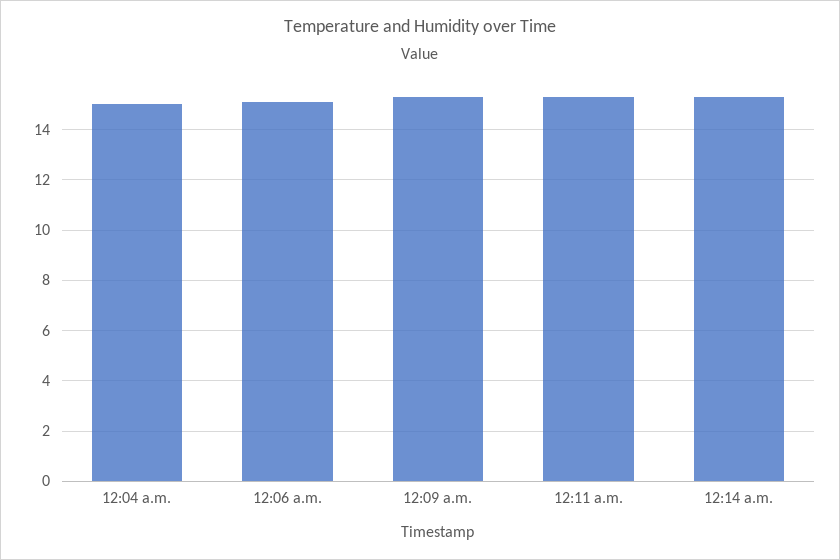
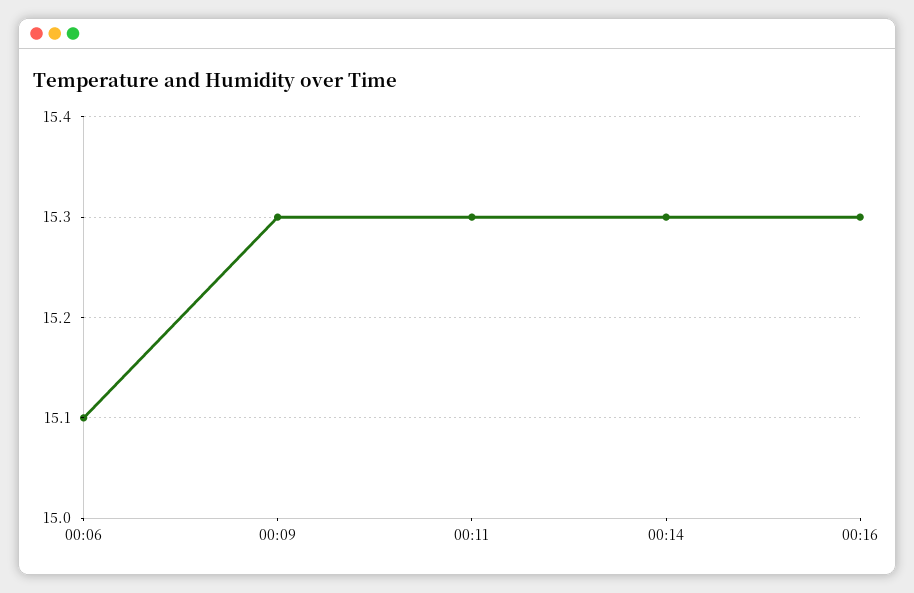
12:04 a.m.: 15 -> none
00:16: none -> 15.3

